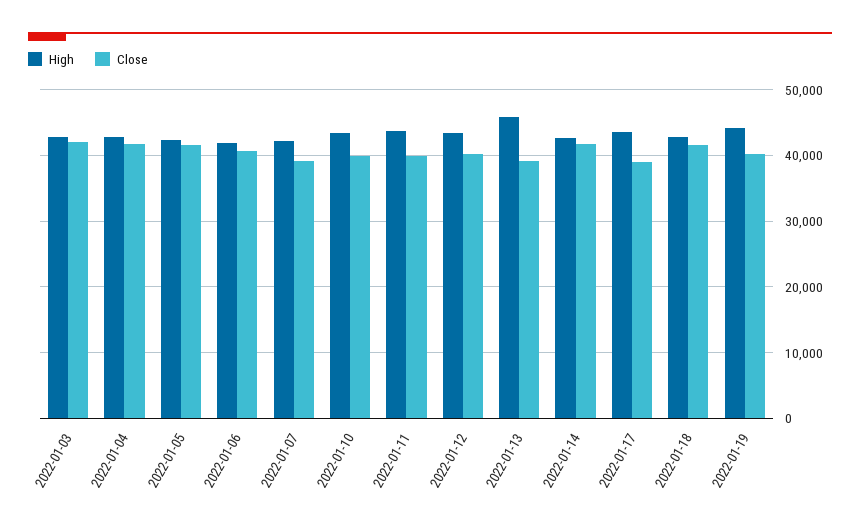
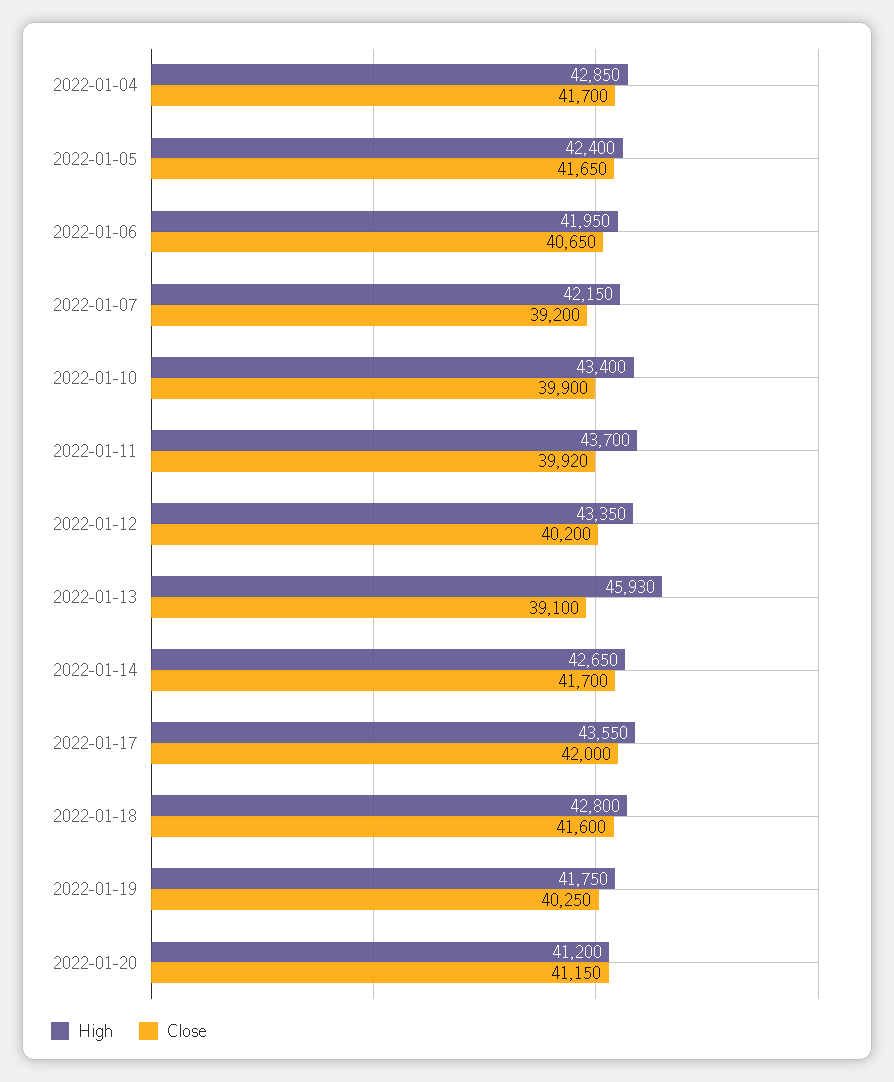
High, 2022-01-03: 43000 -> none
Close, 2022-01-03: 42000 -> none
Close, 2022-01-17: 39000 -> 42000
High, 2022-01-19: 44000 -> 41750
High, 2022-01-20: none -> 41200
Close, 2022-01-20: none -> 41150

